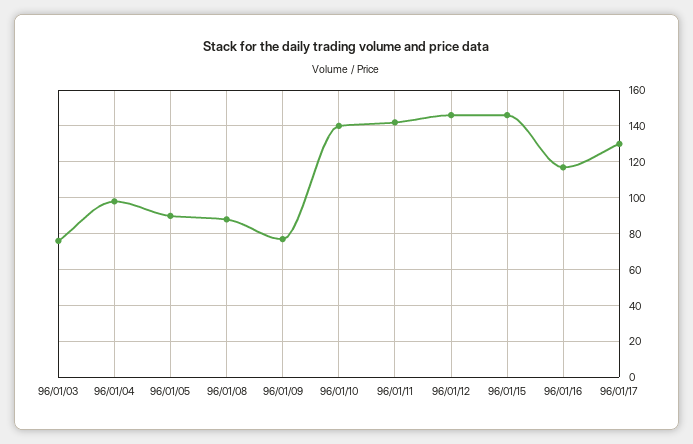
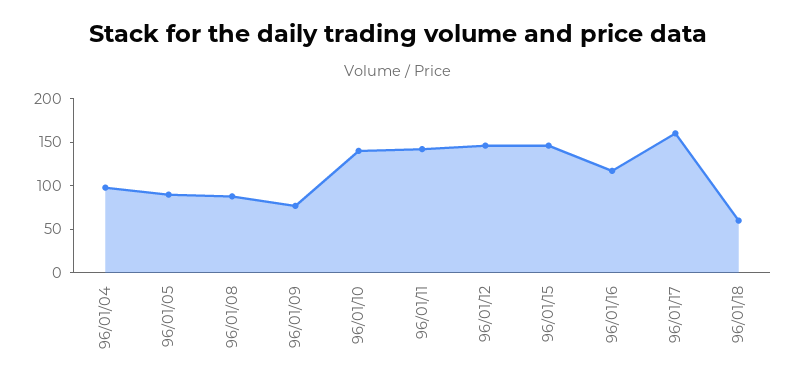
96/01/03: 75 -> none
96/01/17: 130 -> 160
96/01/18: none -> 60

